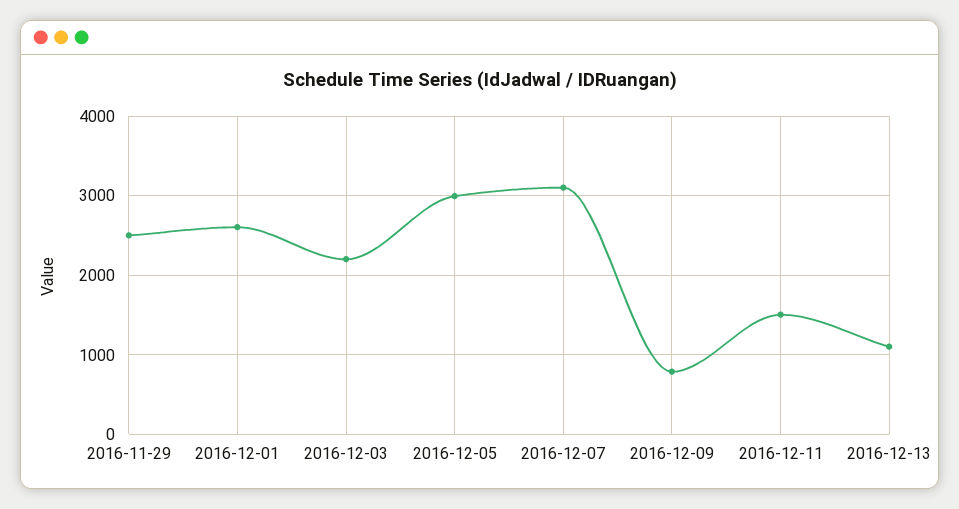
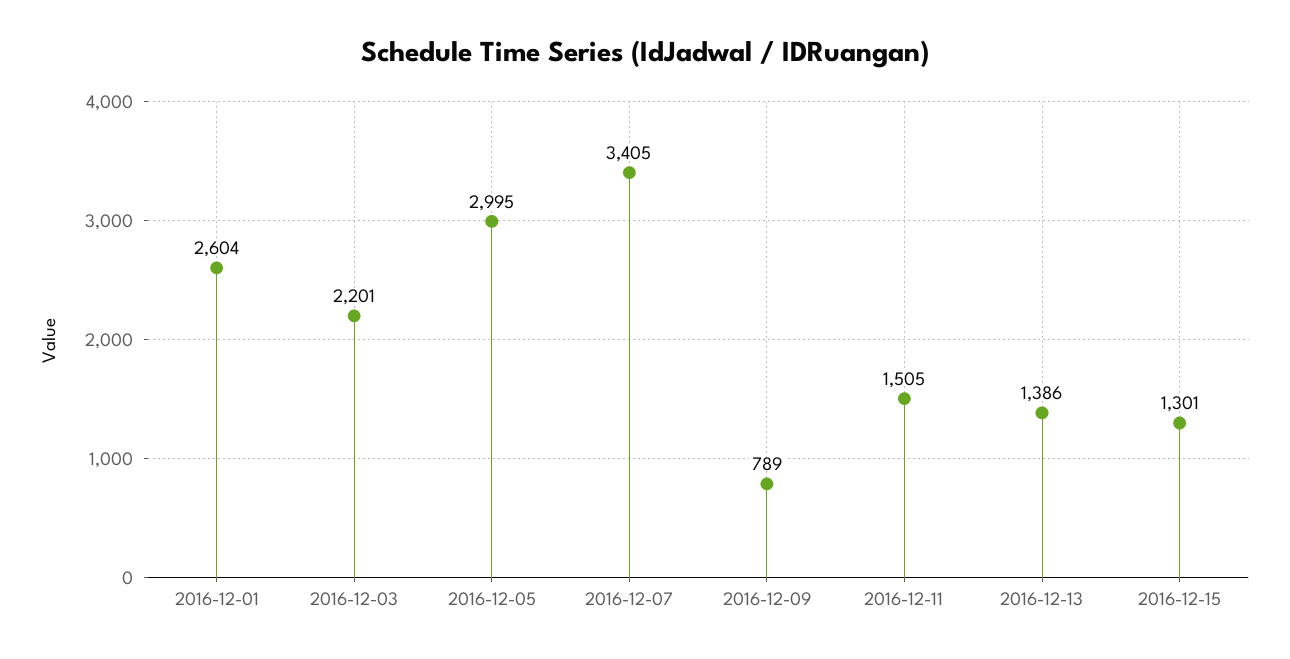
2016-11-29: 2500 -> none
2016-12-07: 3100 -> 3405
2016-12-13: 1100 -> 1386
2016-12-15: none -> 1301

